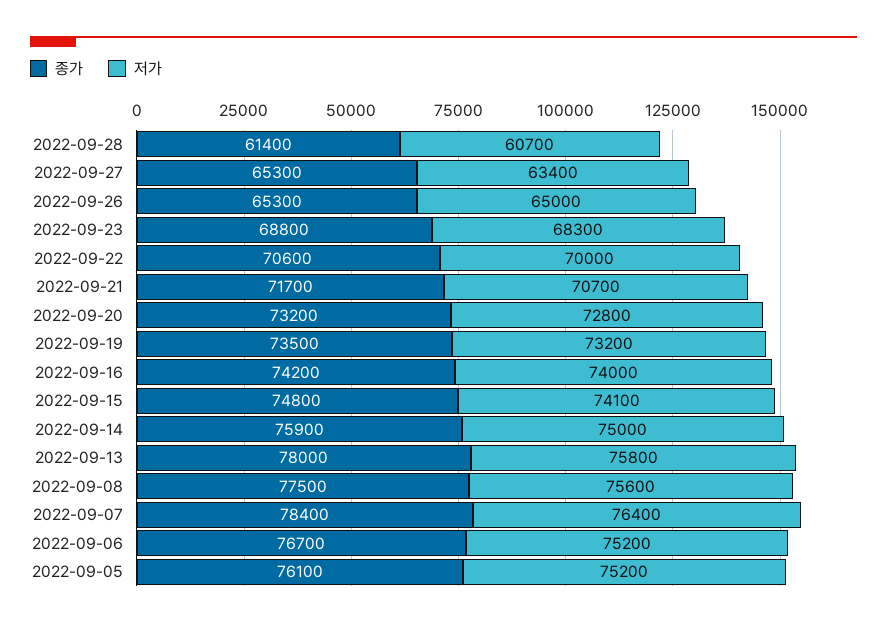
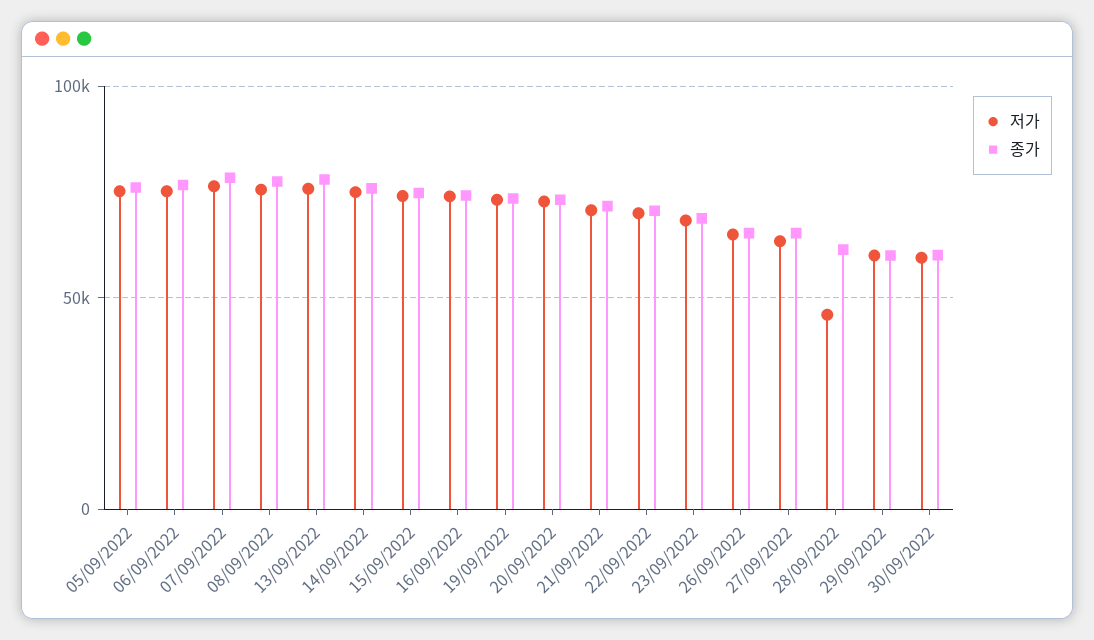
저가, 2022-09-28: 60700 -> 45000
저가, 29/09/2022: none -> 60000
종가, 29/09/2022: none -> 60000
저가, 30/09/2022: none -> 60000
종가, 30/09/2022: none -> 60000

